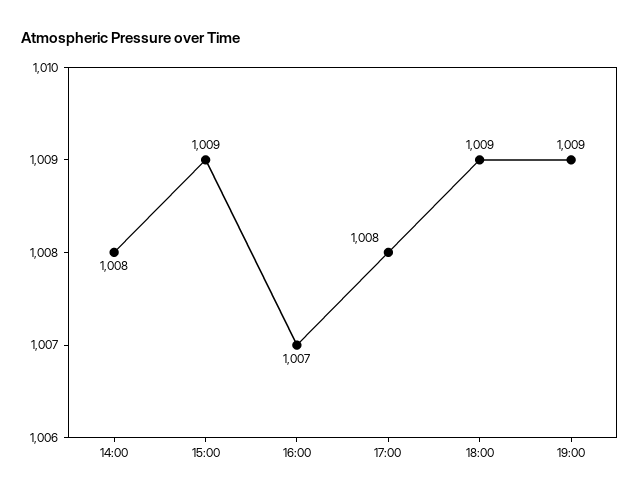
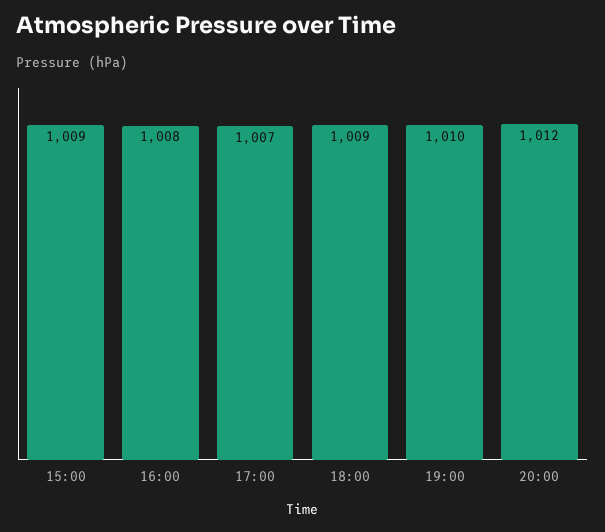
14:00: 1008 -> none
16:00: 1007 -> 1008
17:00: 1008 -> 1007
19:00: 1009 -> 1010
20:00: none -> 1012

